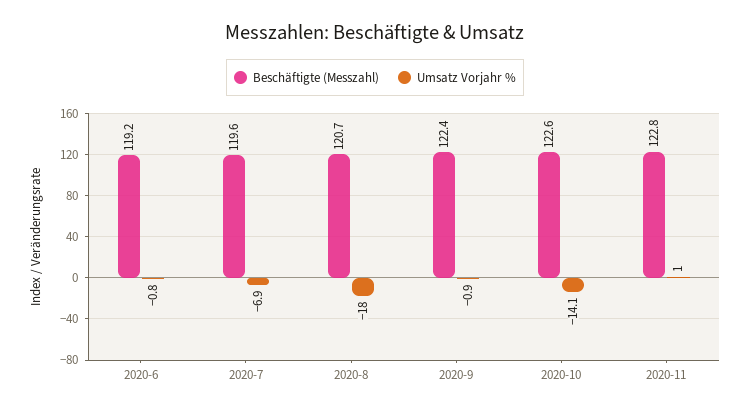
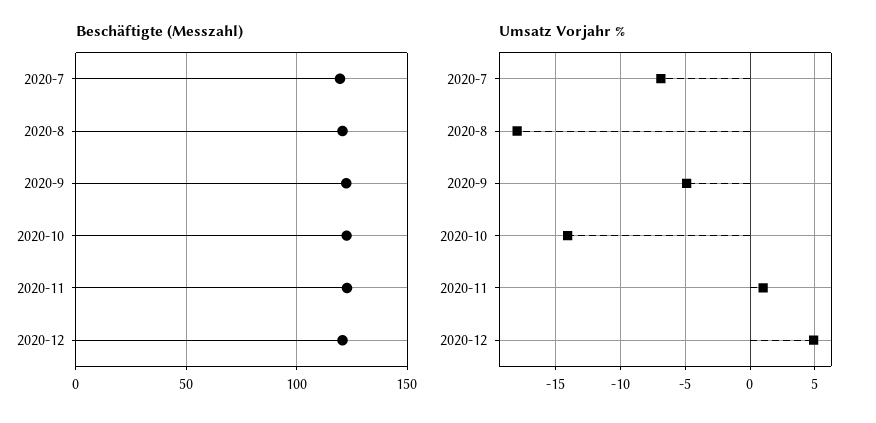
Beschäftigte (Messzahl), 2020-6: 119.2 -> none
Umsatz Vorjahr %, 2020-6: -0.8 -> none
Umsatz Vorjahr %, 2020-9: -0.9 -> -5
Beschäftigte (Messzahl), 2020-12: none -> 120
Umsatz Vorjahr %, 2020-12: none -> 5

